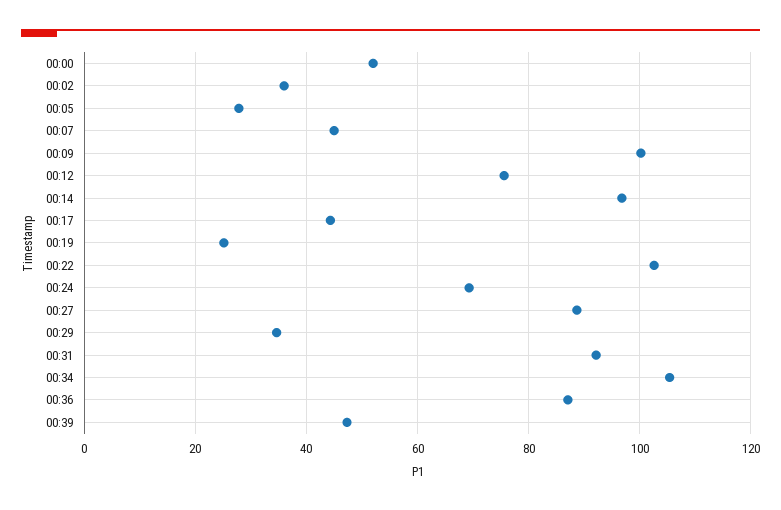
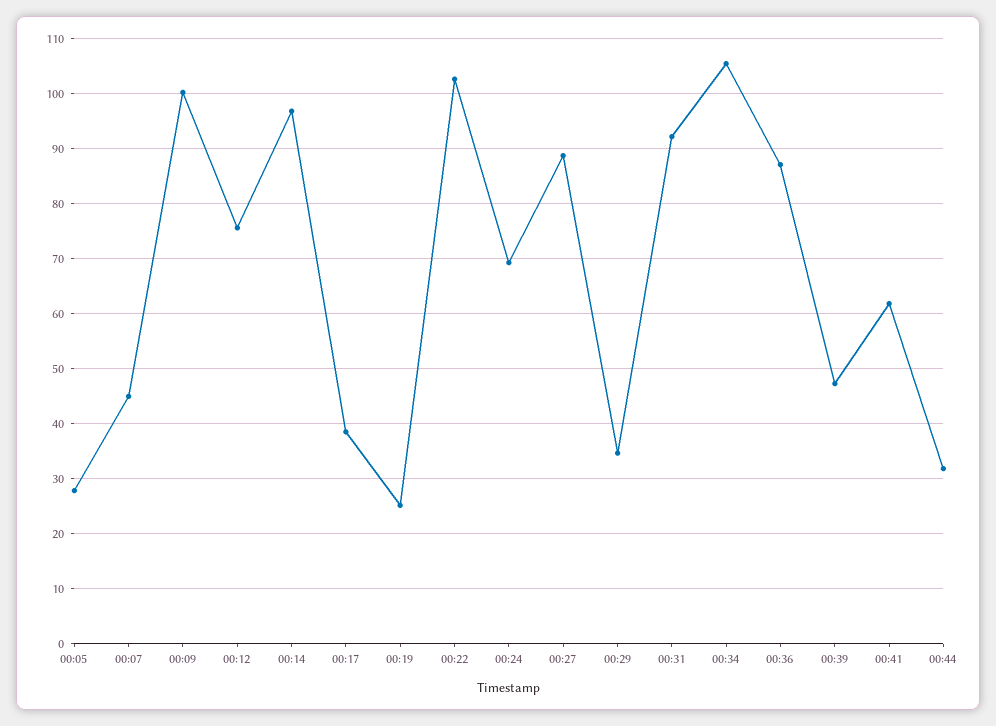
00:00: 52 -> none
00:02: 36 -> none
00:17: 44 -> 38
00:41: none -> 62
00:44: none -> 32

